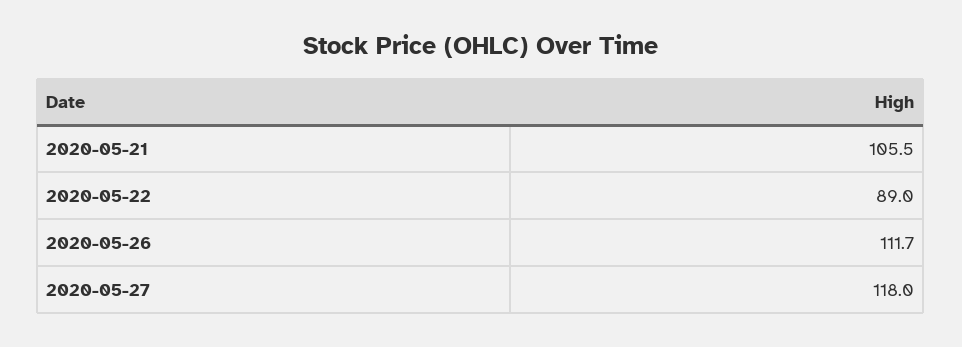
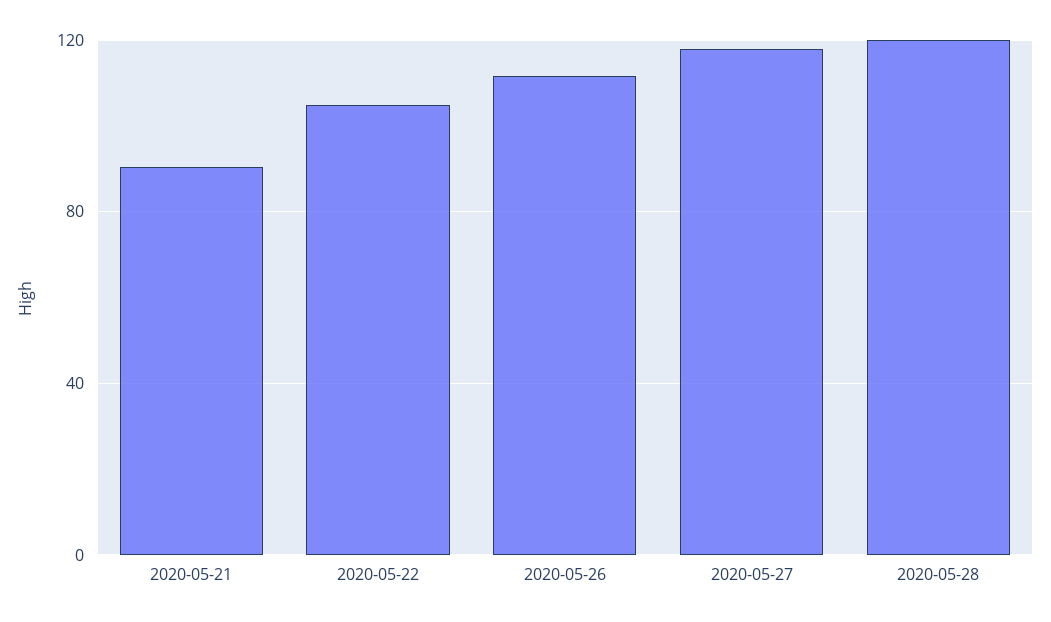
2020-05-21: 105.5 -> 90
2020-05-22: 89 -> 105
2020-05-28: none -> 120

